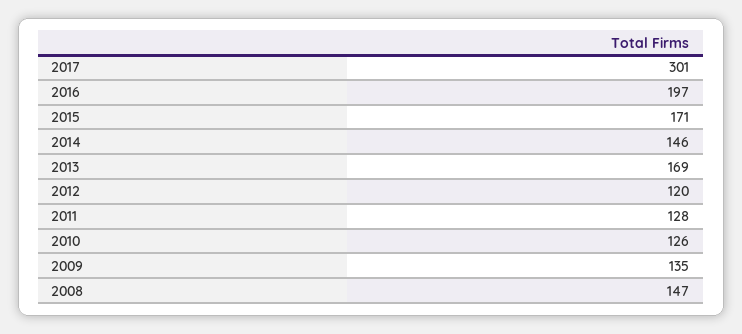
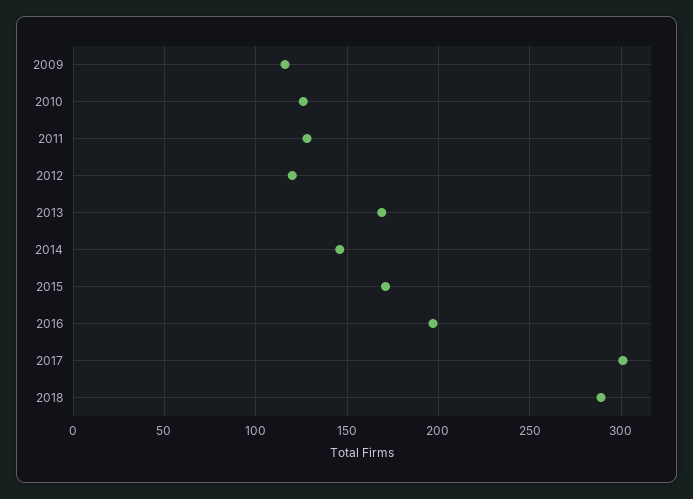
2009: 135 -> 115
2008: 147 -> none
2018: none -> 290

